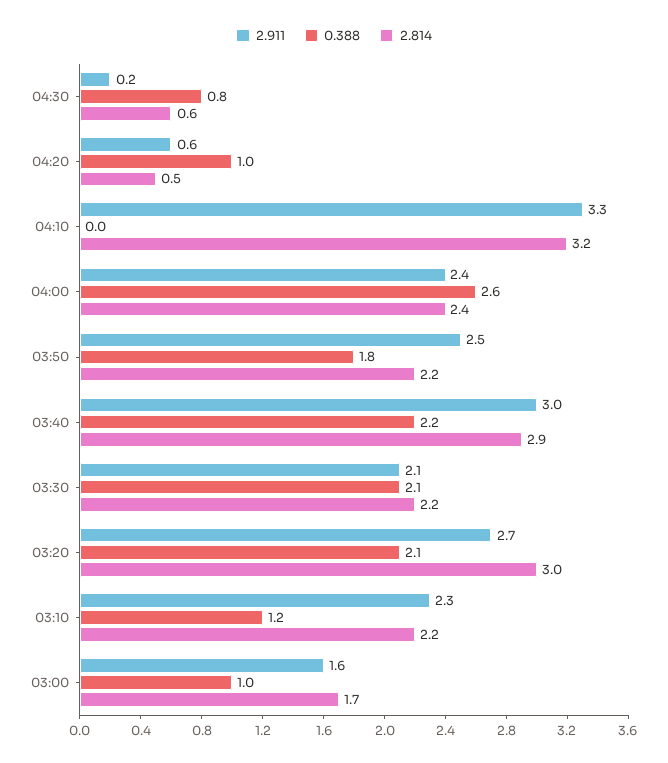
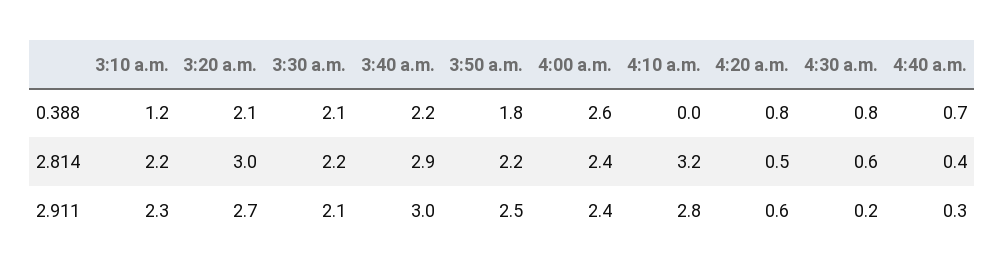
0.388, 04:20: 1 -> 0.8
2.911, 04:10: 3.3 -> 2.8
2.911, 03:00: 1.6 -> none
0.388, 03:00: 1 -> none
2.814, 03:00: 1.7 -> none
0.388, 4:40 a.m.: none -> 0.7
2.814, 4:40 a.m.: none -> 0.4
2.911, 4:40 a.m.: none -> 0.3

